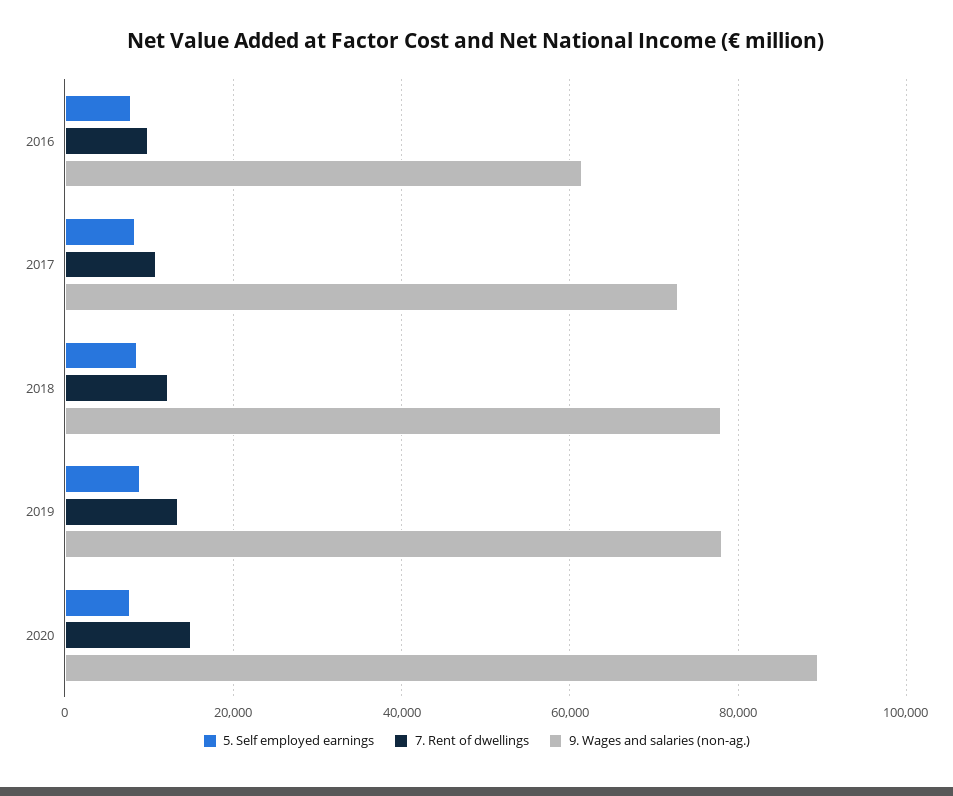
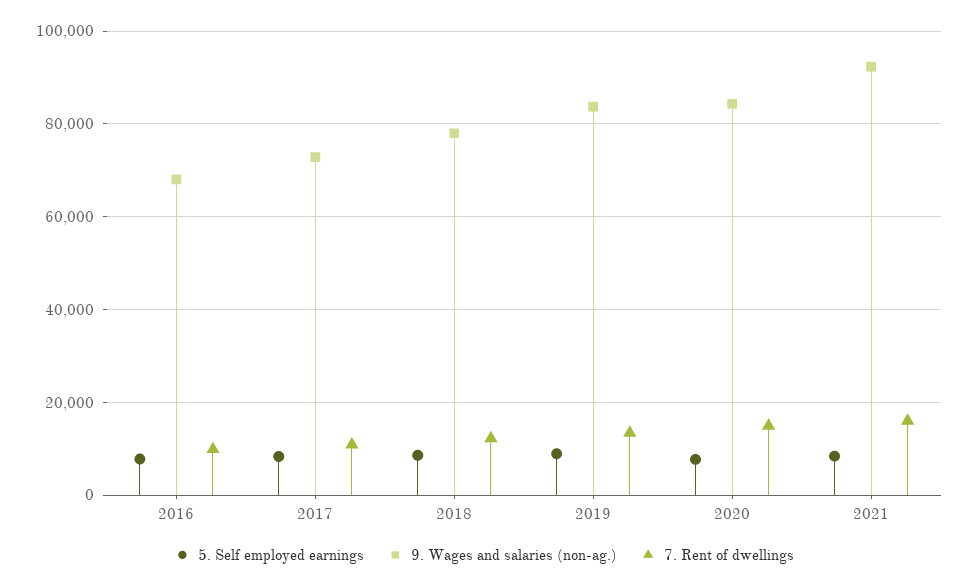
9. Wages and salaries (non-ag.), 2016: 62000 -> 68000
9. Wages and salaries (non-ag.), 2019: 78000 -> 84000
9. Wages and salaries (non-ag.), 2020: 90000 -> 84000
5. Self employed earnings, 2021: none -> 8000
9. Wages and salaries (non-ag.), 2021: none -> 92000
7. Rent of dwellings, 2021: none -> 16000

